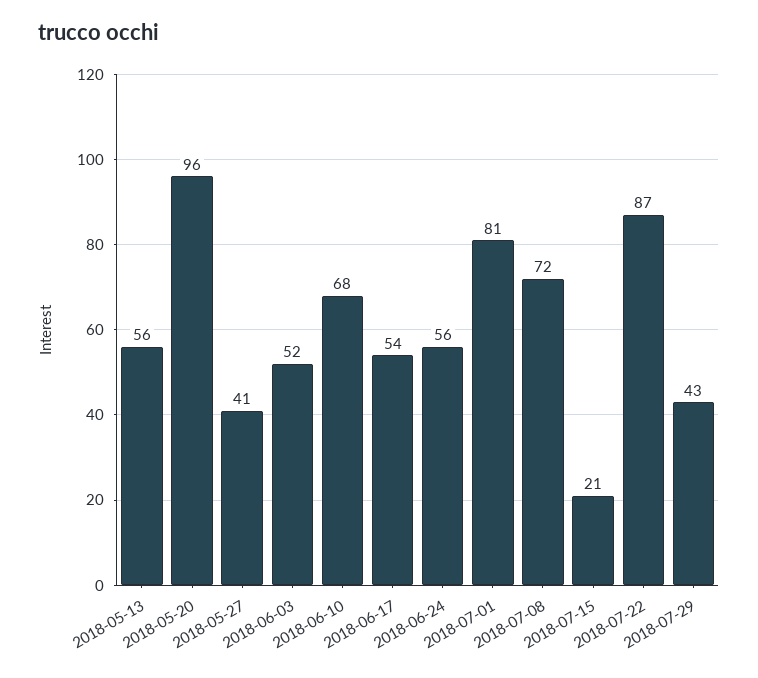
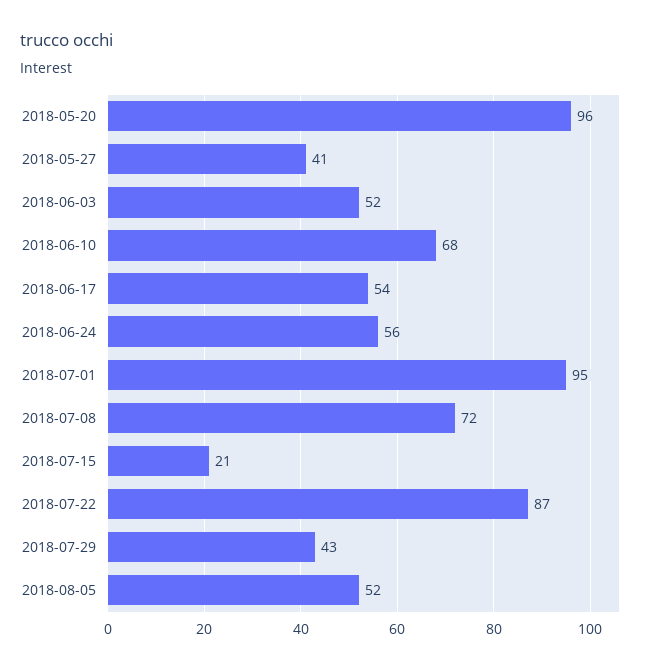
2018-05-13: 56 -> none
2018-07-01: 81 -> 95
2018-08-05: none -> 52

